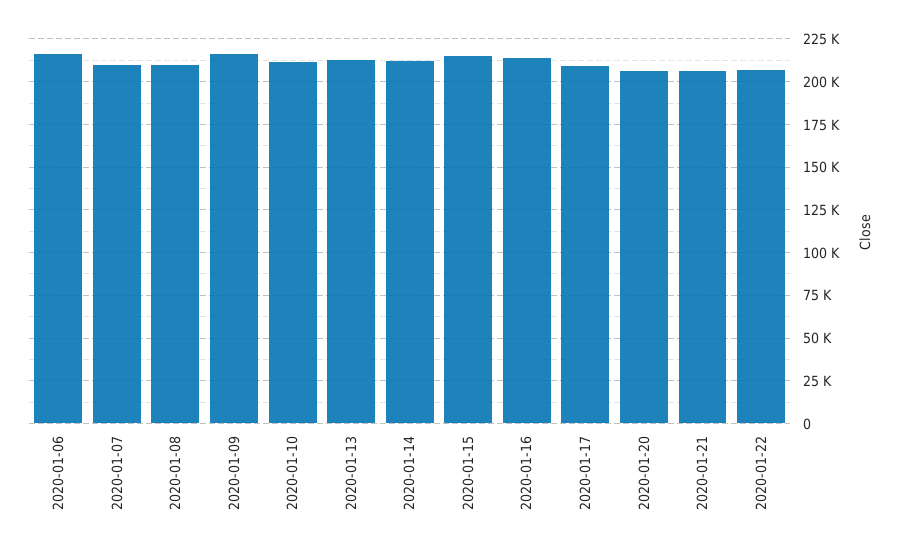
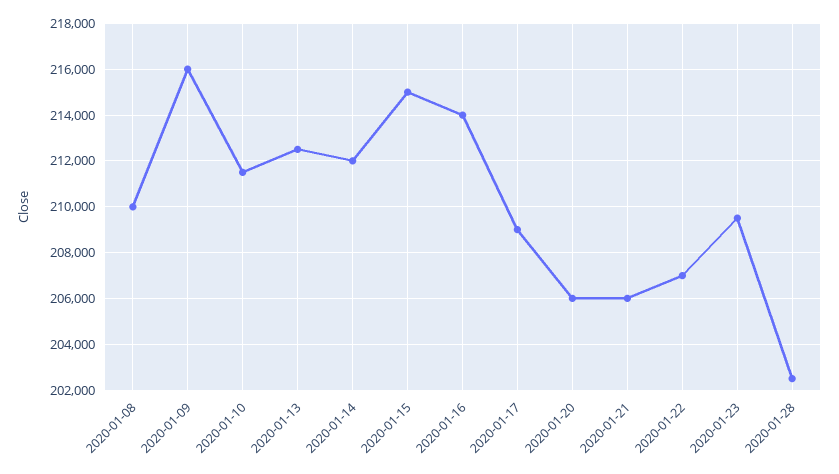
2020-01-06: 215000 -> none
2020-01-07: 210000 -> none
2020-01-23: none -> 209500
2020-01-28: none -> 202500

